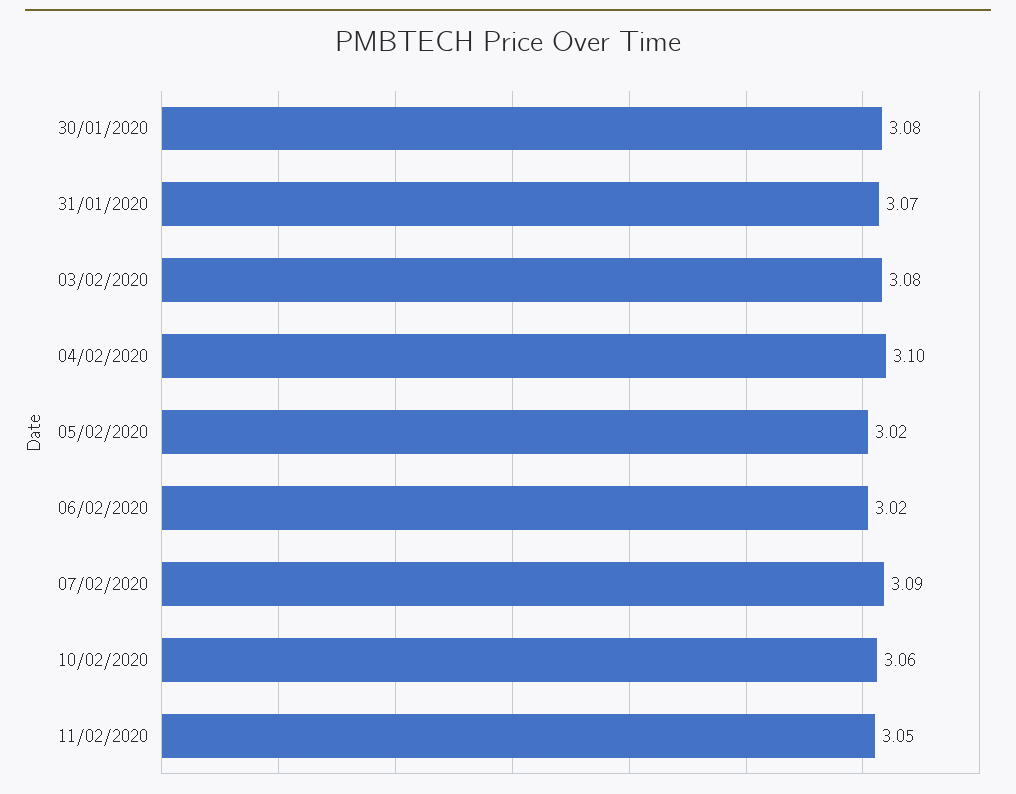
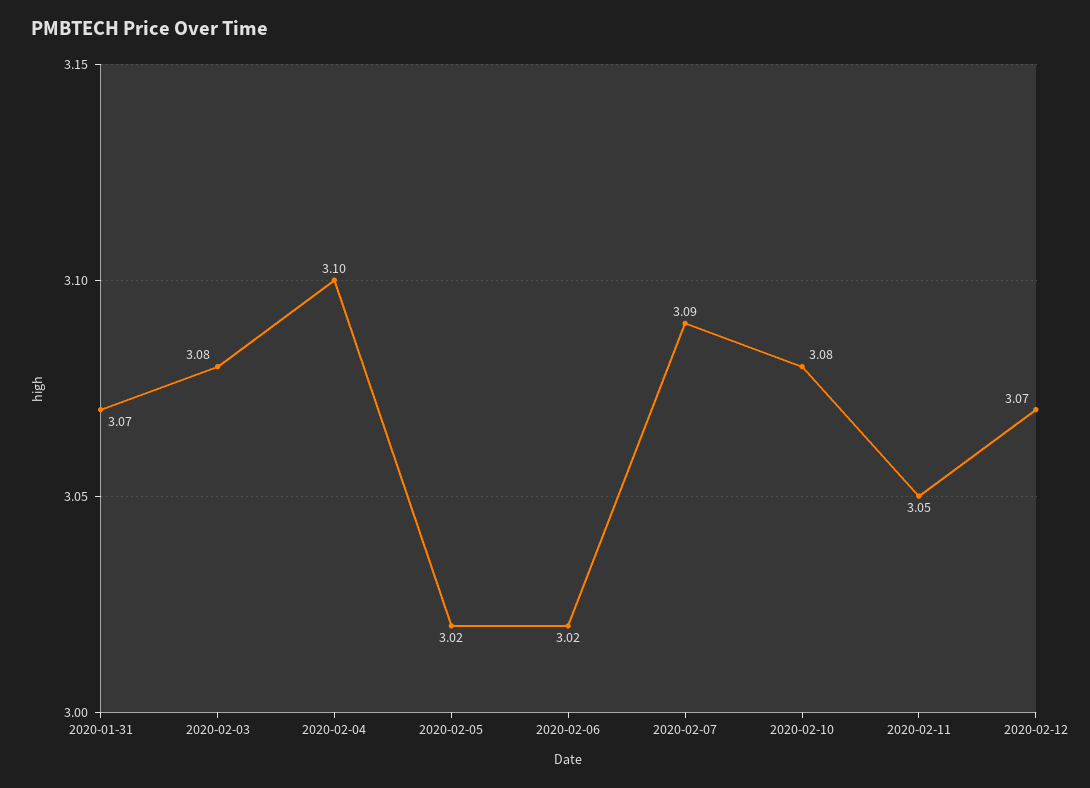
30/01/2020: 3.08 -> none
10/02/2020: 3.06 -> 3.08
2020-02-12: none -> 3.07

